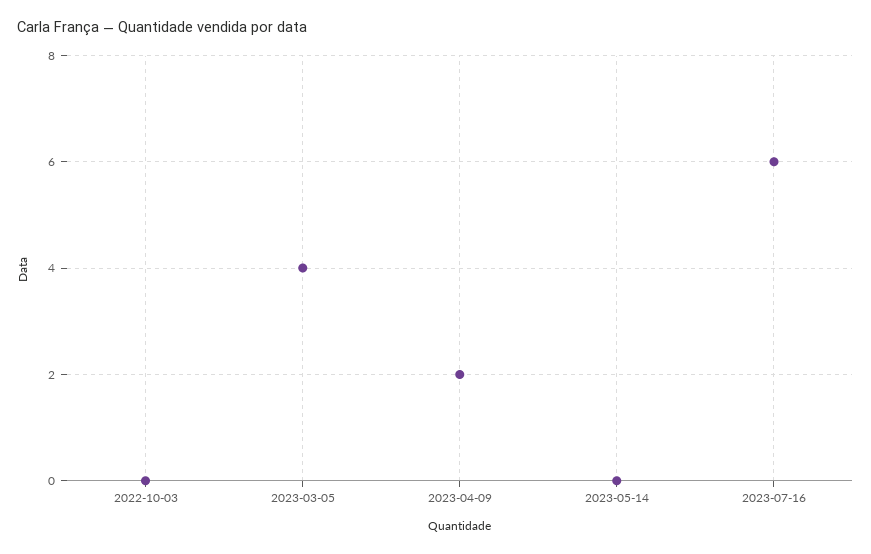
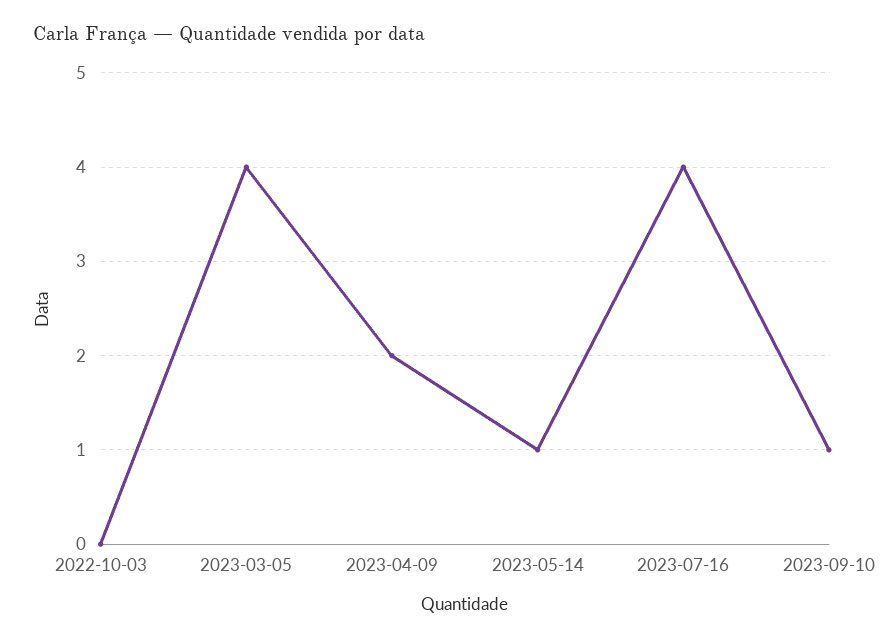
2023-05-14: 0 -> 1
2023-07-16: 6 -> 4
2023-09-10: none -> 1

